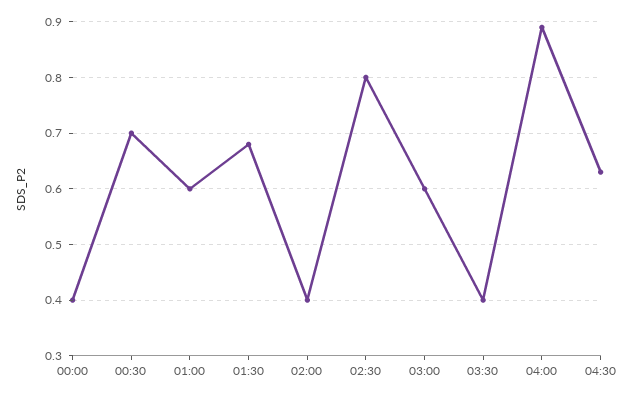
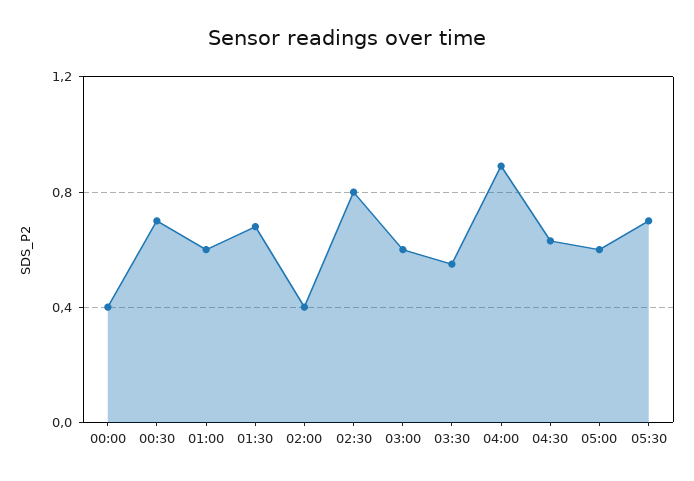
03:30: 0.4 -> 0.55
05:00: none -> 0.6
05:30: none -> 0.7

